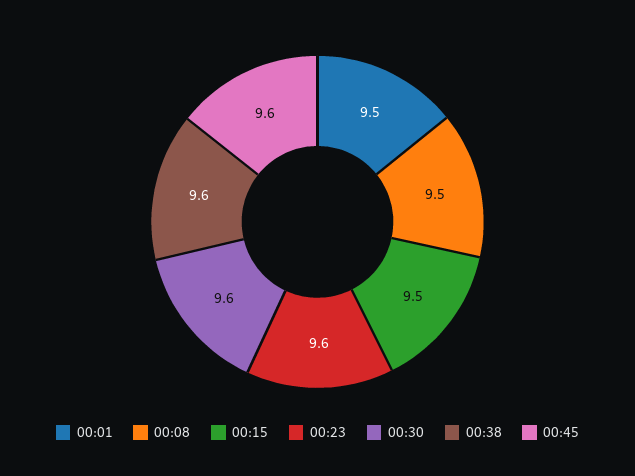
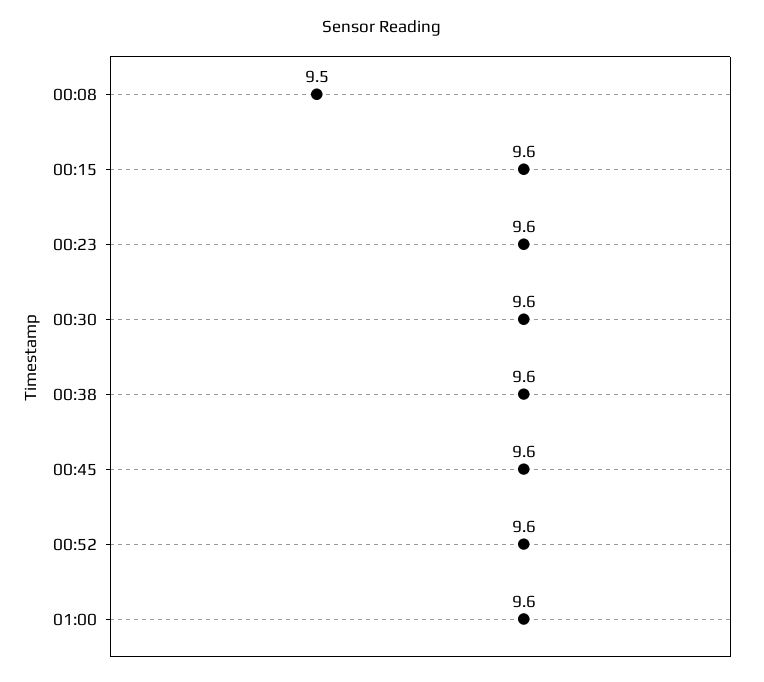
00:01: 9.5 -> none
00:15: 9.5 -> 9.6
00:52: none -> 9.6
01:00: none -> 9.6

